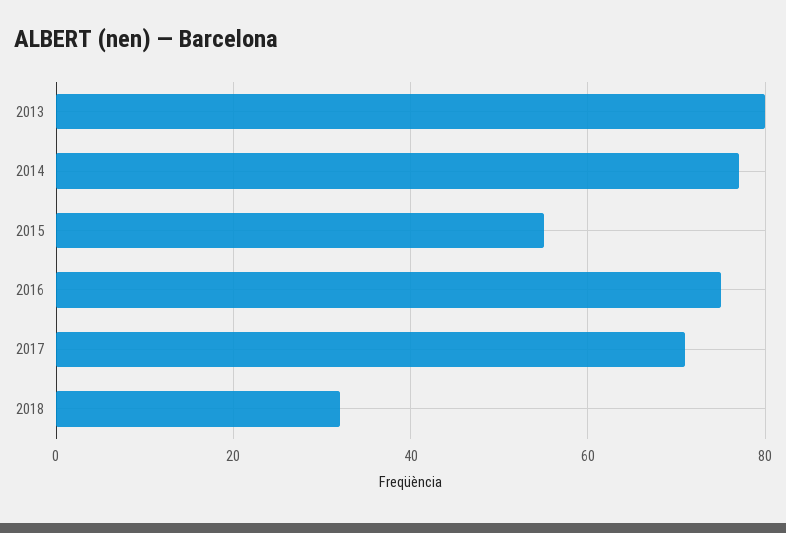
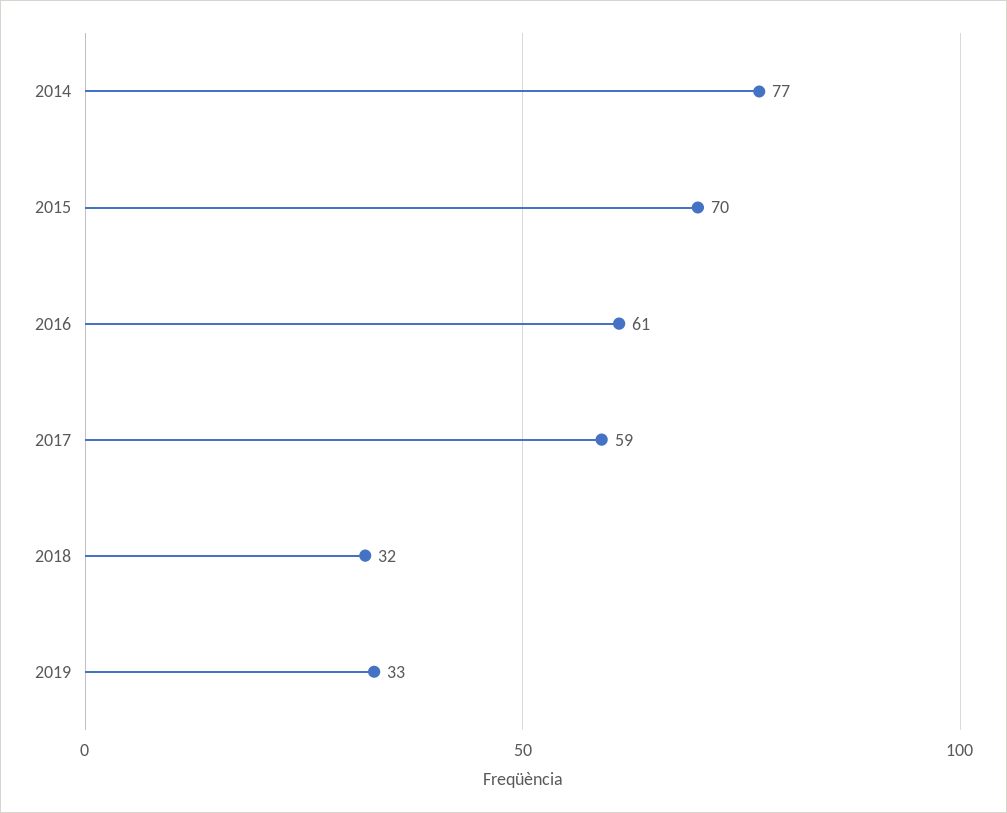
2013: 80 -> none
2015: 55 -> 70
2016: 75 -> 61
2017: 70 -> 59
2019: none -> 33

